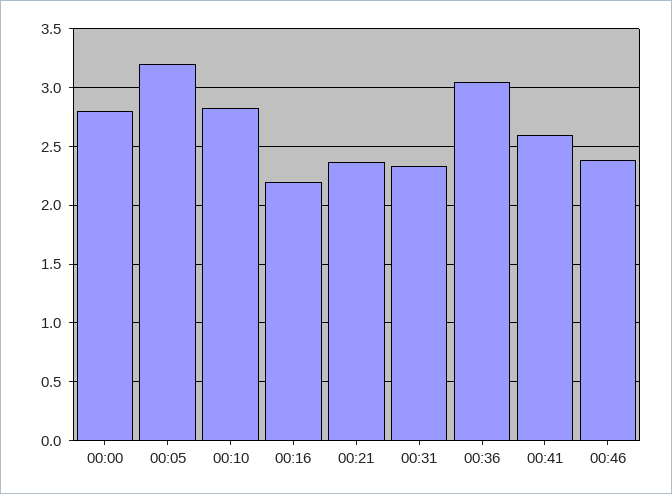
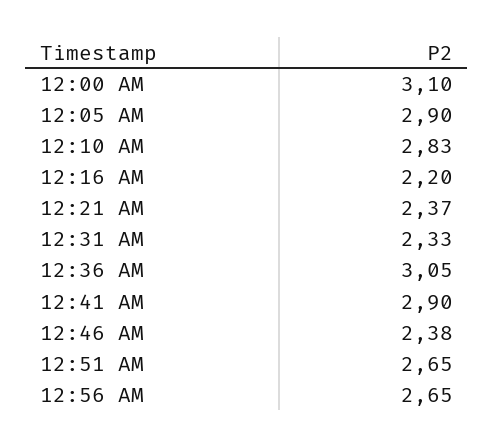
00:00: 2.8 -> 3.1
00:05: 3.2 -> 2.9
00:41: 2.6 -> 2.9
12:51 AM: none -> 2.65
12:56 AM: none -> 2.65

